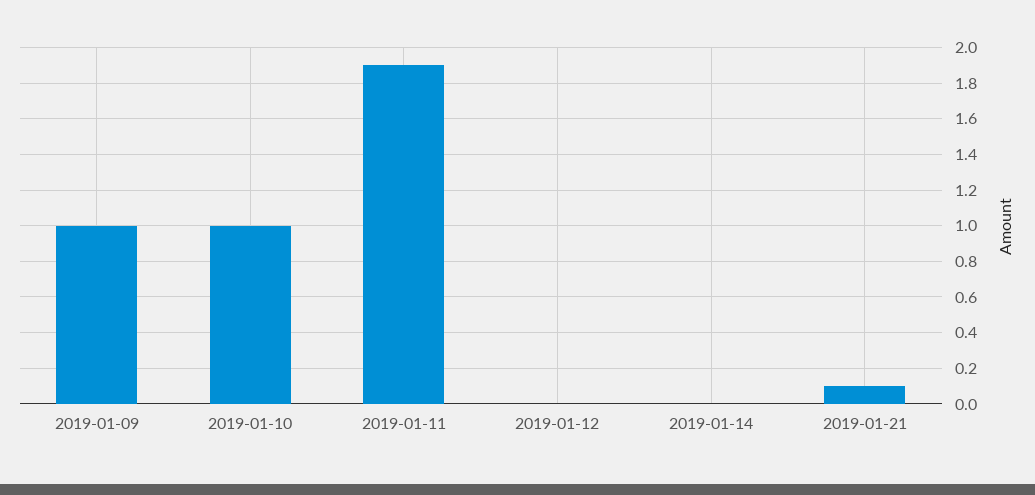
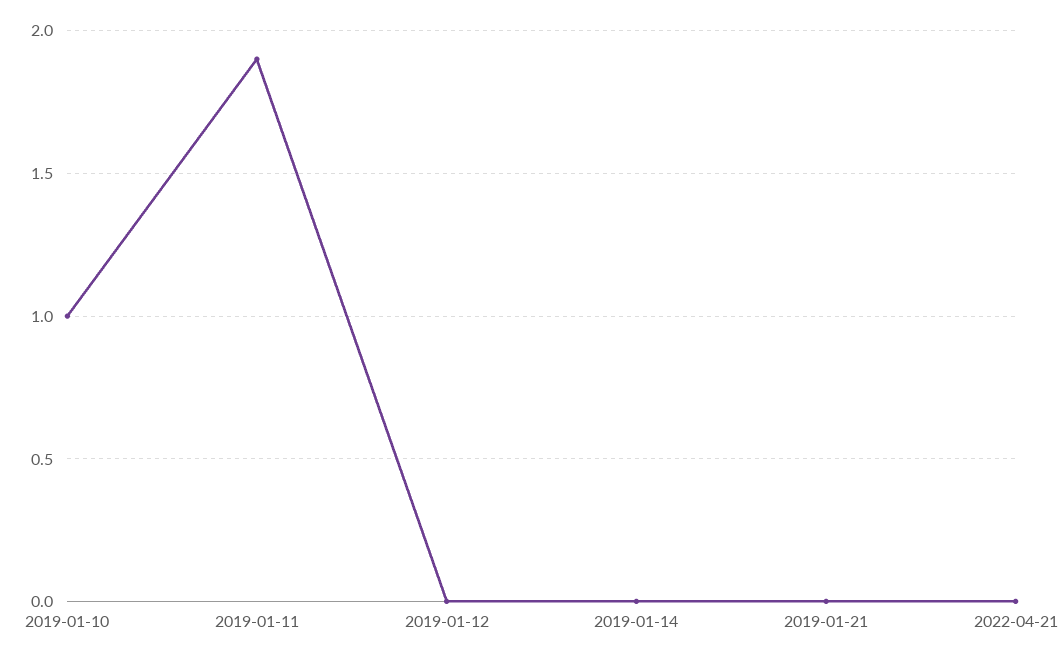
2019-01-09: 1 -> none
2019-01-21: 0.1 -> 0
2022-04-21: none -> 0

